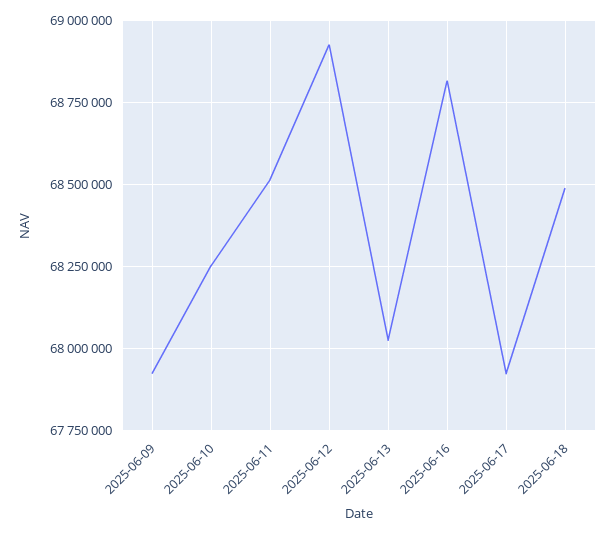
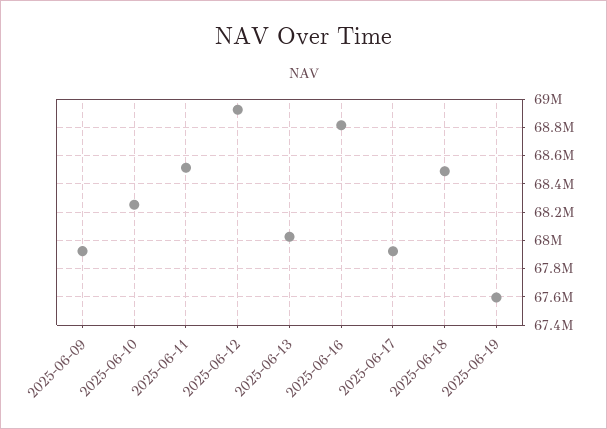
2025-06-19: none -> 67600000

